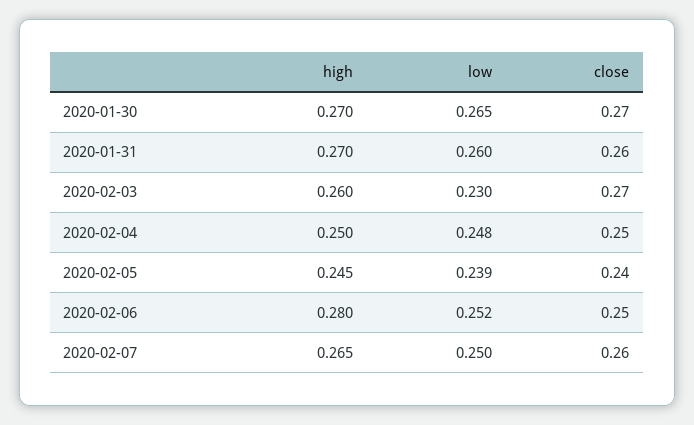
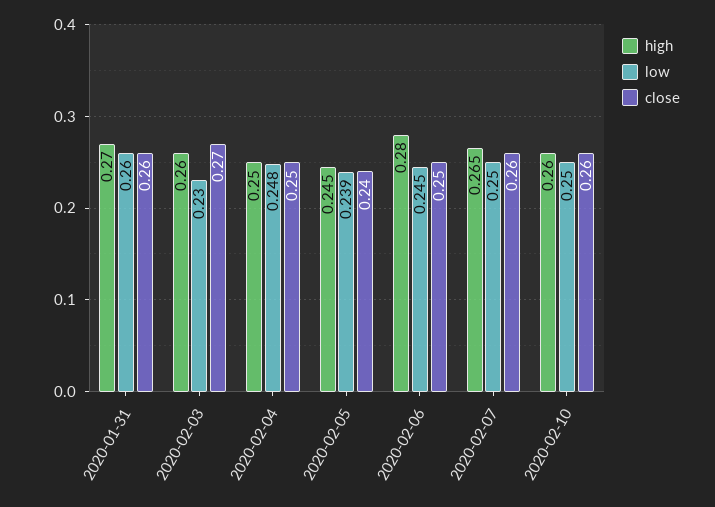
high, 2020-01-30: 0.27 -> none
low, 2020-01-30: 0.265 -> none
close, 2020-01-30: 0.27 -> none
low, 2020-02-06: 0.252 -> 0.245
high, 2020-02-10: none -> 0.26
low, 2020-02-10: none -> 0.25
close, 2020-02-10: none -> 0.26

